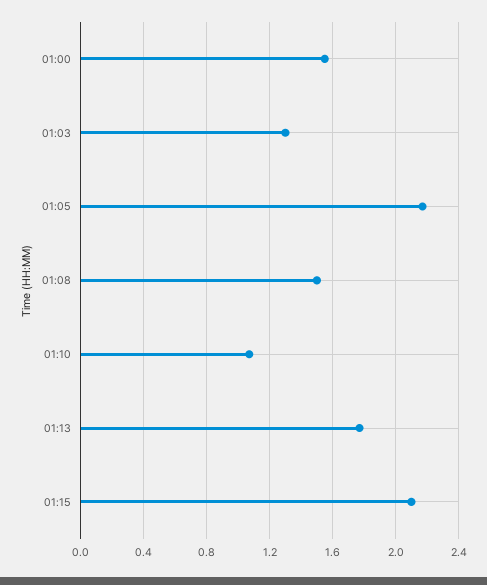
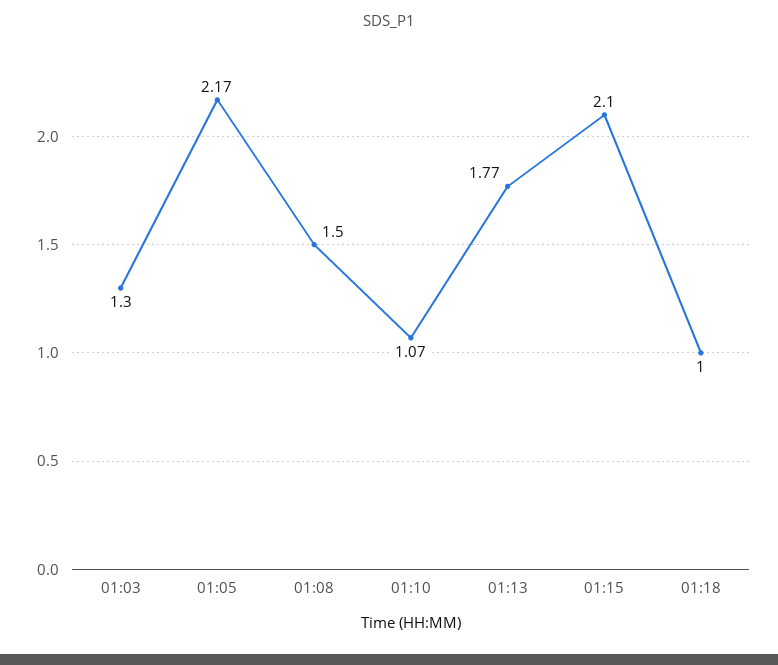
01:00: 1.55 -> none
01:18: none -> 1

